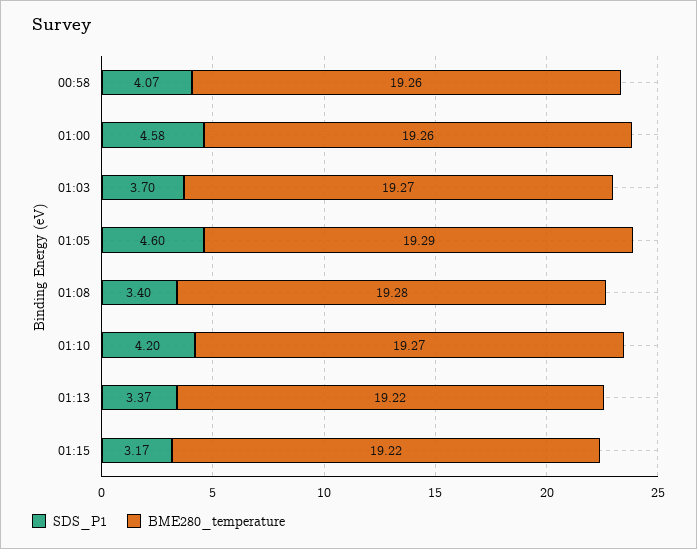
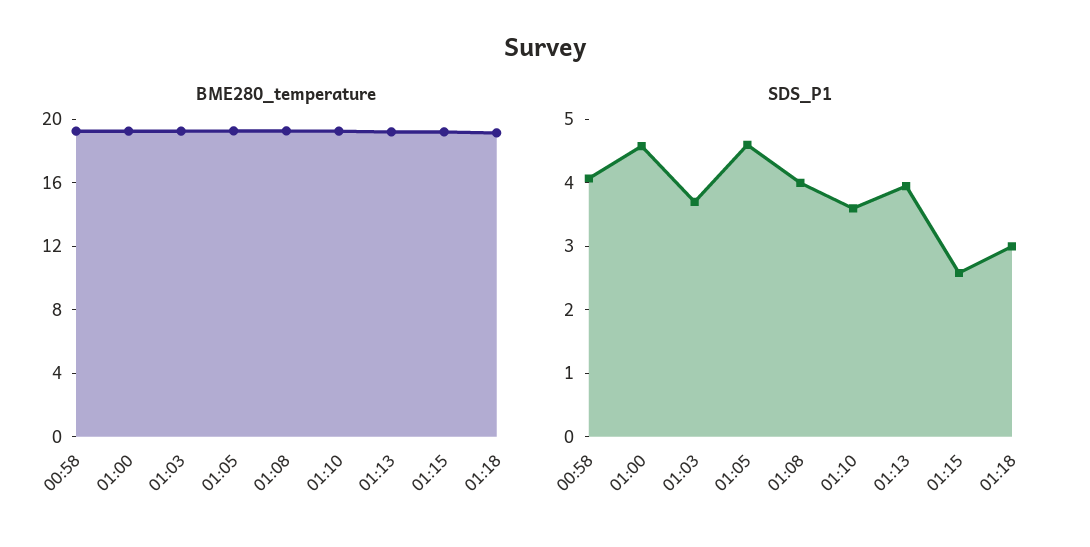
SDS_P1, 01:08: 3.4 -> 4
SDS_P1, 01:10: 4.2 -> 3.6
SDS_P1, 01:13: 3.37 -> 4
SDS_P1, 01:15: 3.17 -> 2.6
BME280_temperature, 01:18: none -> 19
SDS_P1, 01:18: none -> 3

